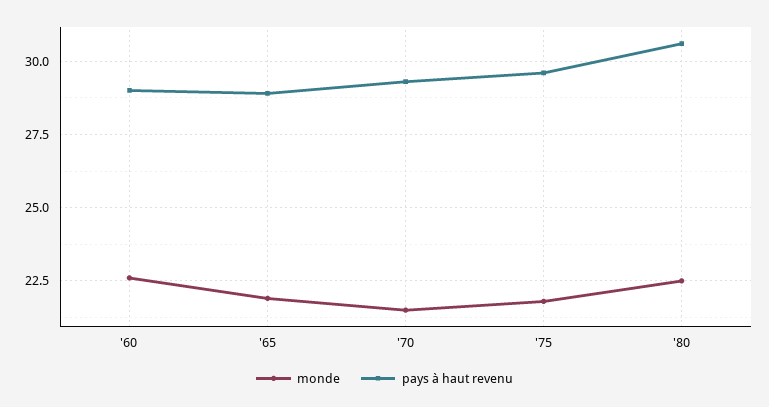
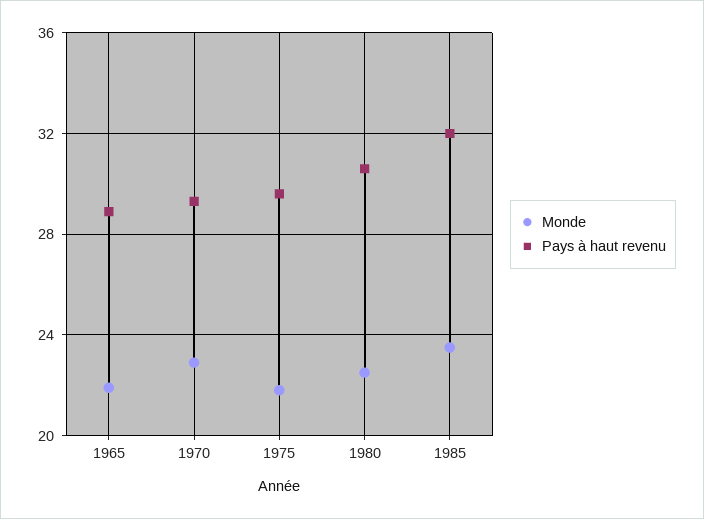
monde, '60: 22.5 -> none
pays à haut revenu, '60: 29 -> none
monde, '70: 21.5 -> 23
monde, 1985: none -> 23.5
pays à haut revenu, 1985: none -> 32

